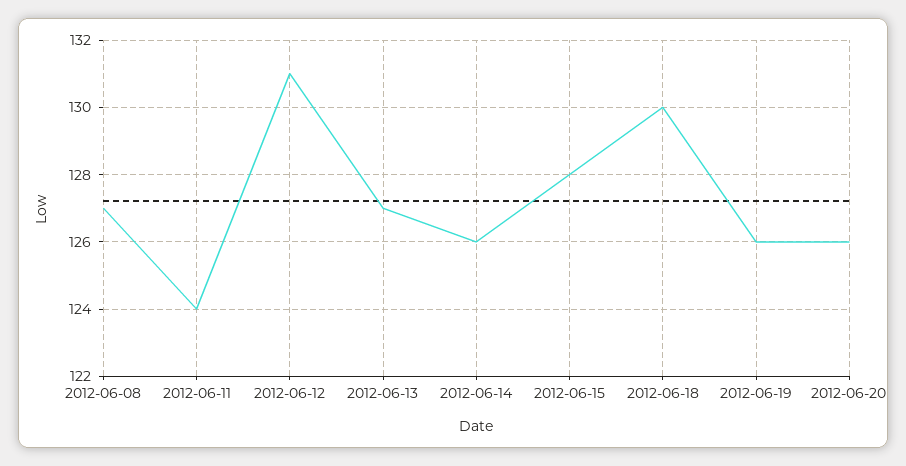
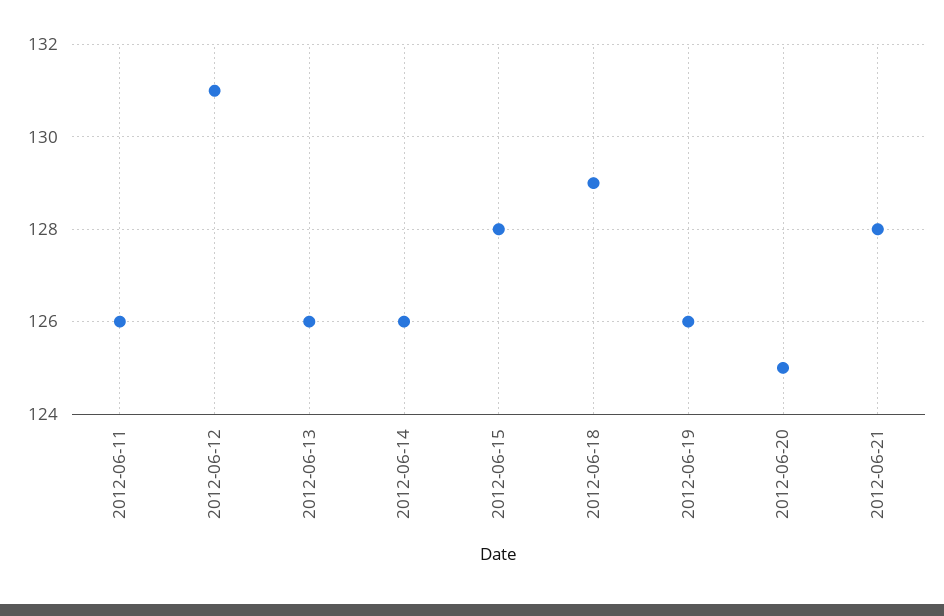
2012-06-08: 127 -> none
2012-06-11: 124 -> 126
2012-06-13: 127 -> 126
2012-06-18: 130 -> 129
2012-06-20: 126 -> 125
2012-06-21: none -> 128

